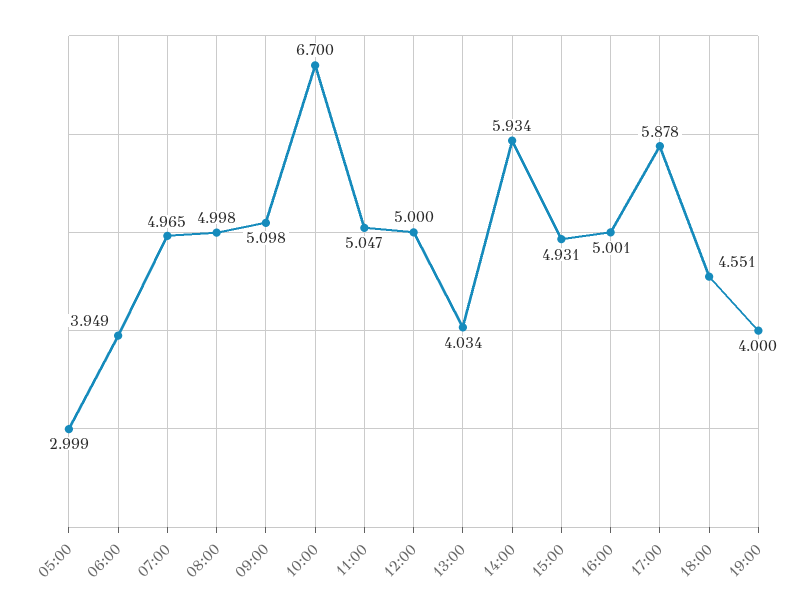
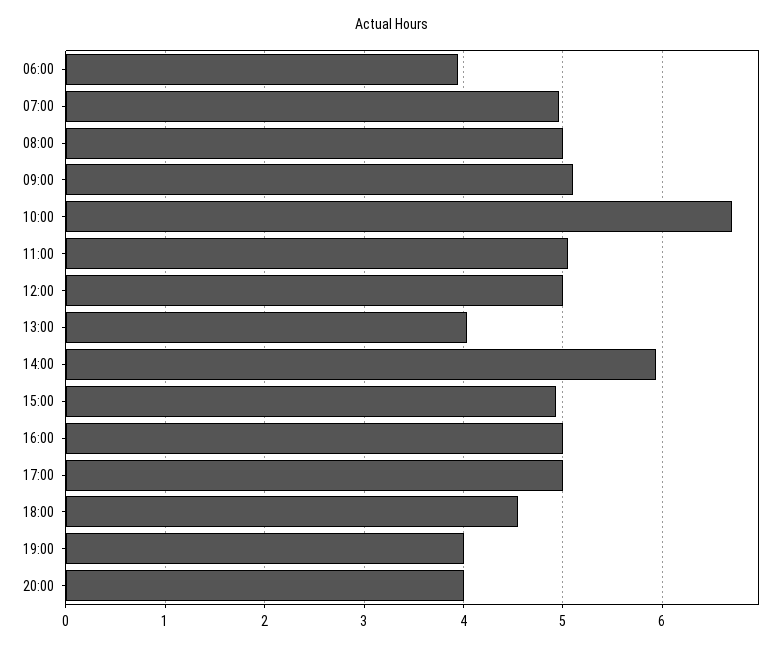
05:00: 2.999 -> none
17:00: 5.878 -> 5
20:00: none -> 4

